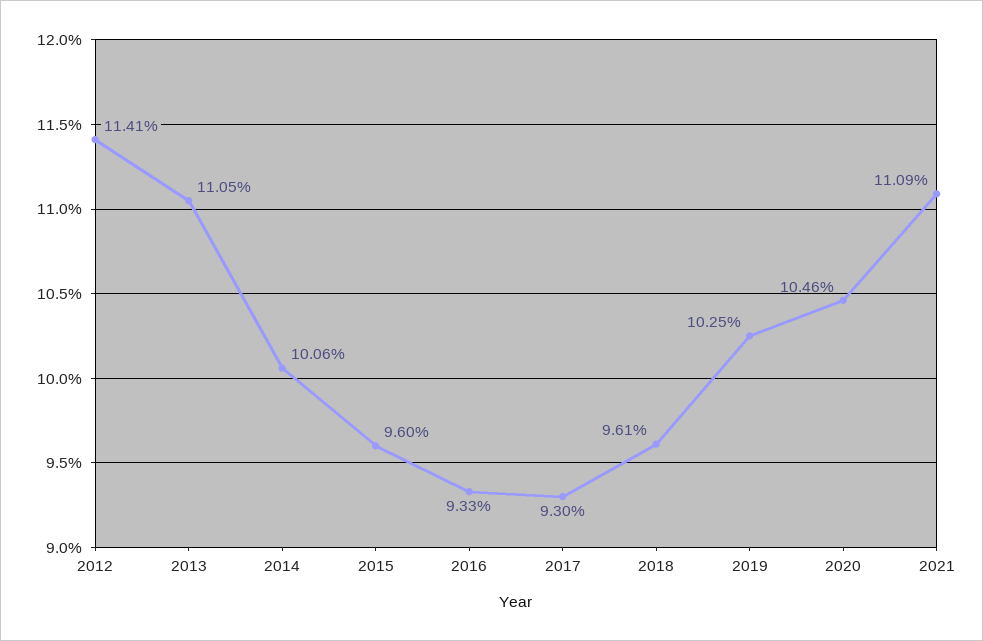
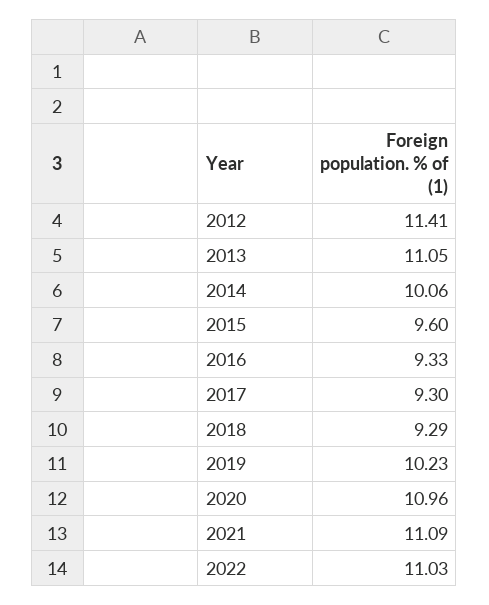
2018: 9.61 -> 9.29
2019: 10.25 -> 10.23
2020: 10.46 -> 10.96
2022: none -> 11.03

